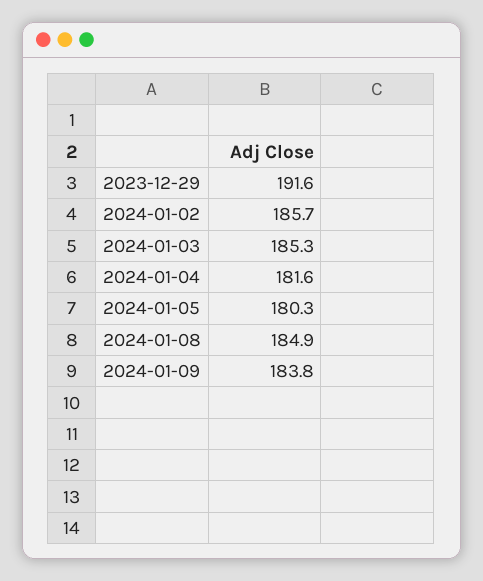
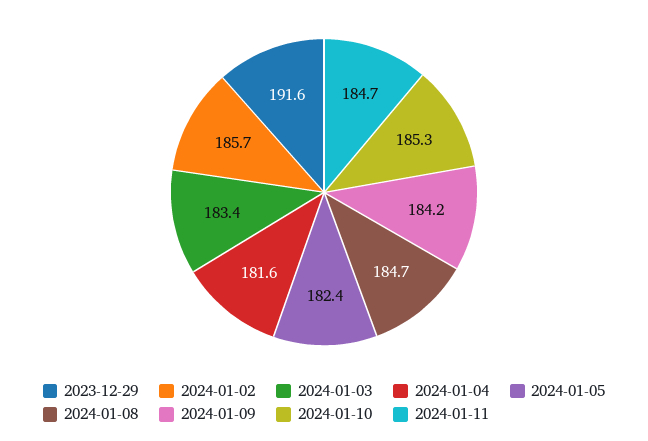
2024-01-03: 185.3 -> 183.4
2024-01-05: 180.3 -> 182.4
2024-01-08: 184.9 -> 184.7
2024-01-09: 183.8 -> 184.2
2024-01-10: none -> 185.3
2024-01-11: none -> 184.7

